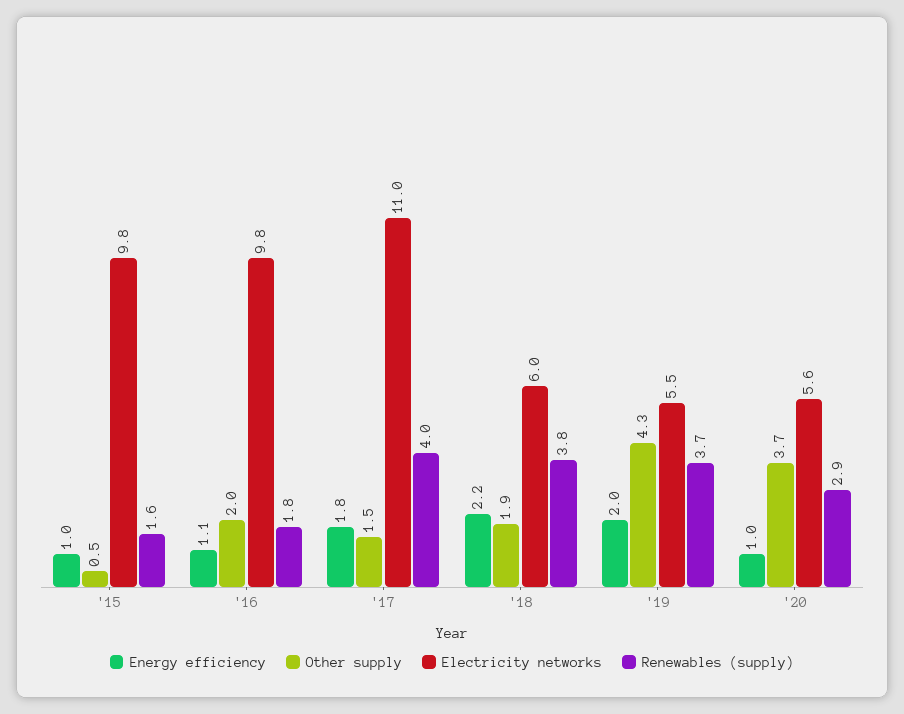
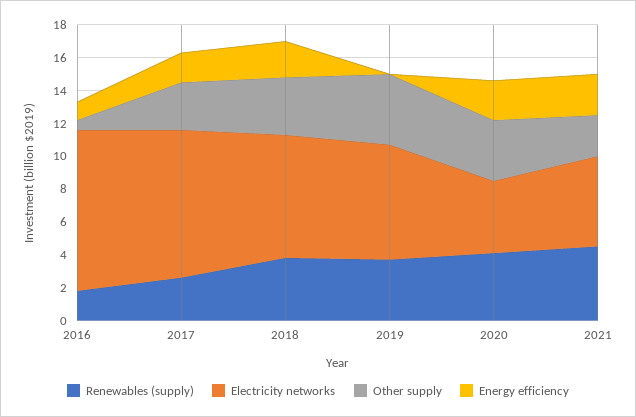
Energy efficiency, '15: 1 -> none
Other supply, '15: 0.5 -> none
Electricity networks, '15: 9.8 -> none
Renewables (supply), '15: 1.6 -> none
Other supply, '16: 2 -> 0.5
Other supply, '17: 1.5 -> 3
Electricity networks, '17: 11 -> 9
Renewables (supply), '17: 4 -> 2.5
Other supply, '18: 1.9 -> 3.5
Electricity networks, '18: 6 -> 7.5
Energy efficiency, '19: 2 -> 0
Electricity networks, '19: 5.5 -> 7
Energy efficiency, '20: 1 -> 2.5
Electricity networks, '20: 5.6 -> 4.5
Renewables (supply), '20: 2.9 -> 4
Renewables (supply), 2021: none -> 4.5
Electricity networks, 2021: none -> 5.5
Other supply, 2021: none -> 2.5
Energy efficiency, 2021: none -> 2.5

